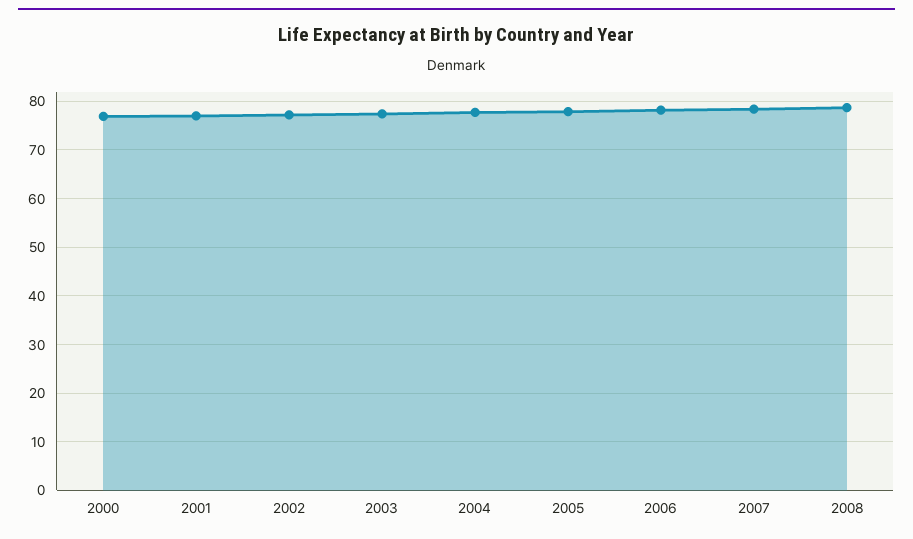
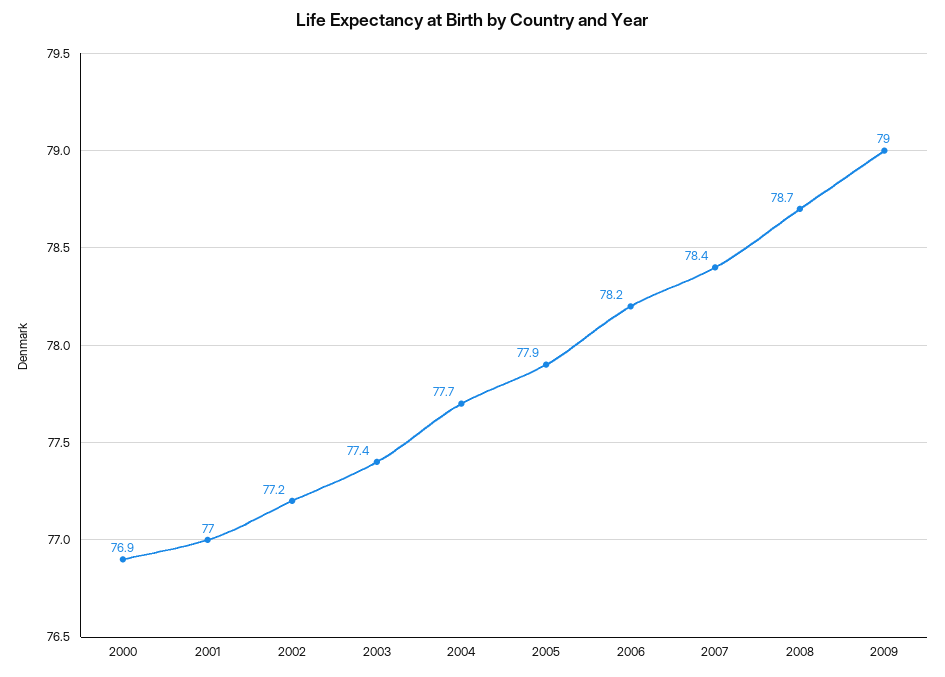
2009: none -> 79

